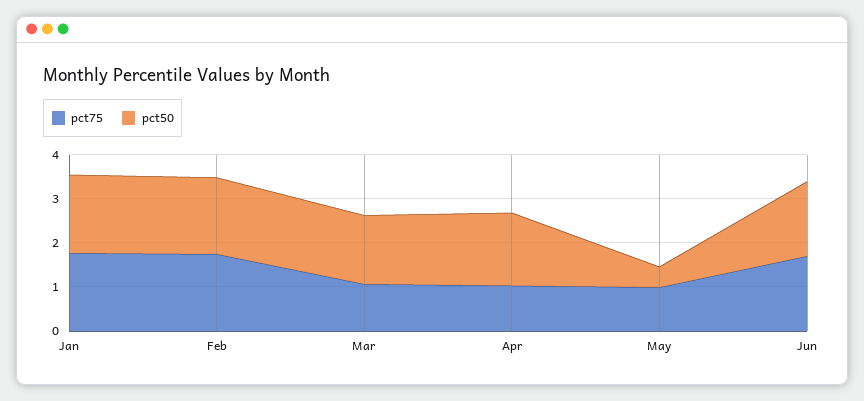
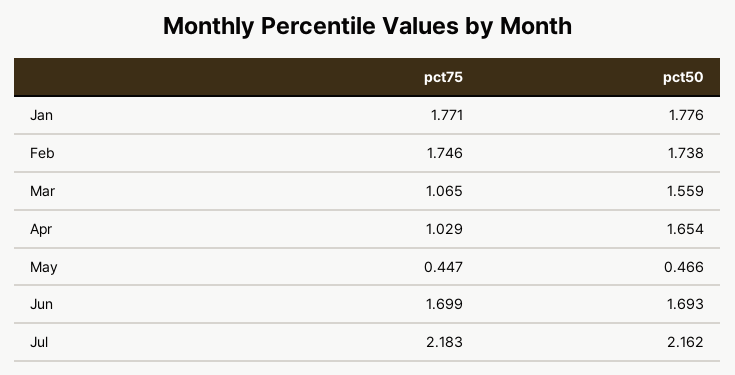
pct75, May: 1 -> 0.447
pct75, Jul: none -> 2.183
pct50, Jul: none -> 2.162

